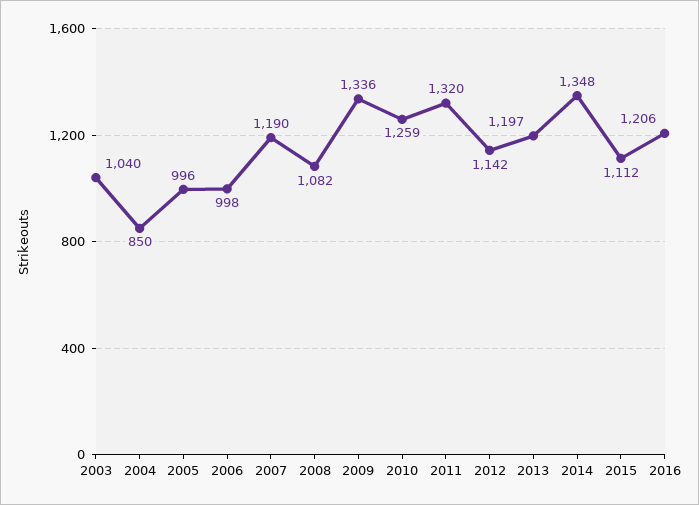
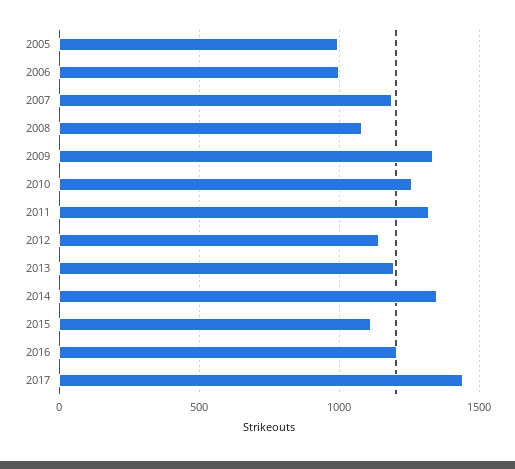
2003: 1040 -> none
2004: 850 -> none
2017: none -> 1450

